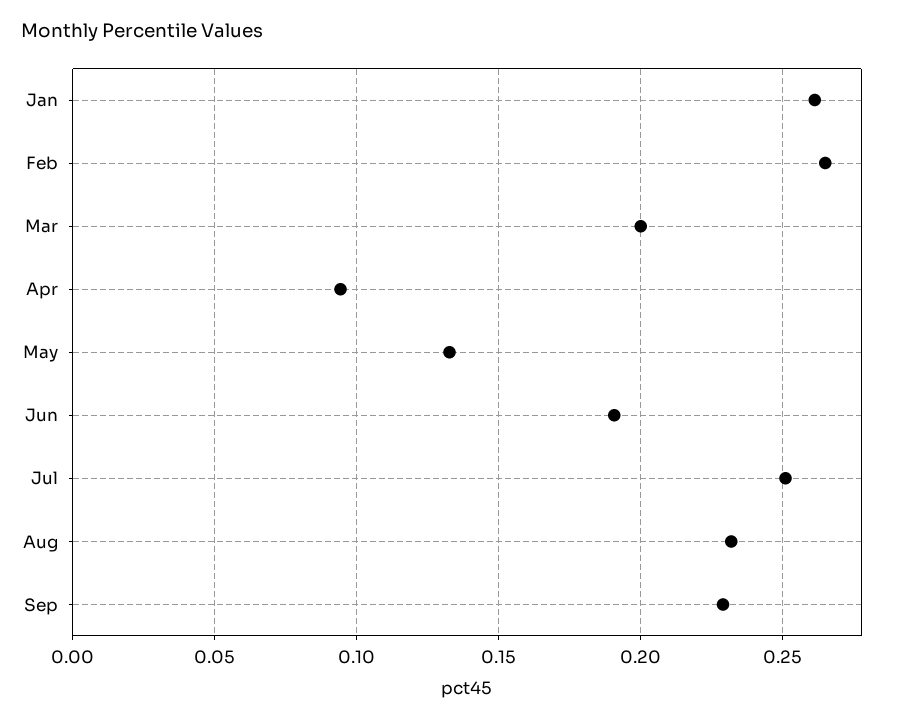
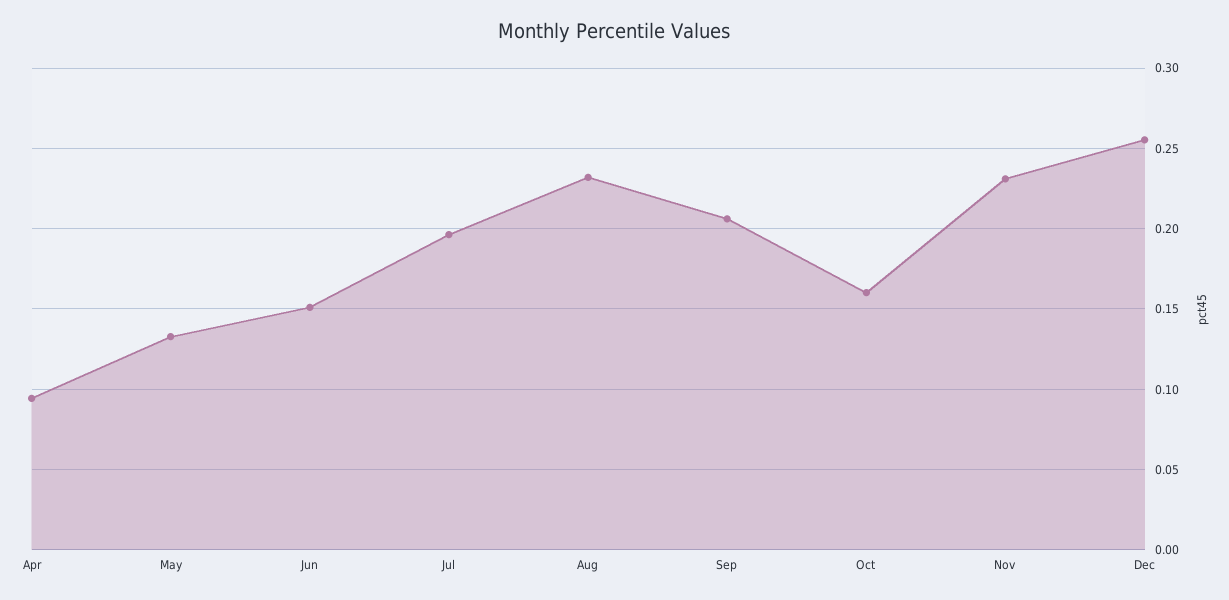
Jan: 0.26 -> none
Feb: 0.265 -> none
Mar: 0.2 -> none
Jun: 0.19 -> 0.15
Jul: 0.25 -> 0.195
Sep: 0.23 -> 0.205
Oct: none -> 0.16
Nov: none -> 0.23
Dec: none -> 0.255

